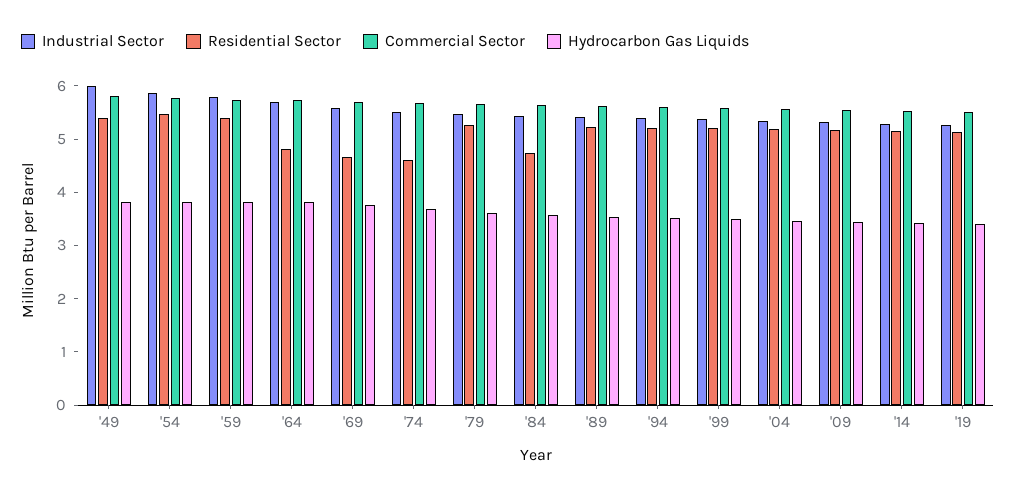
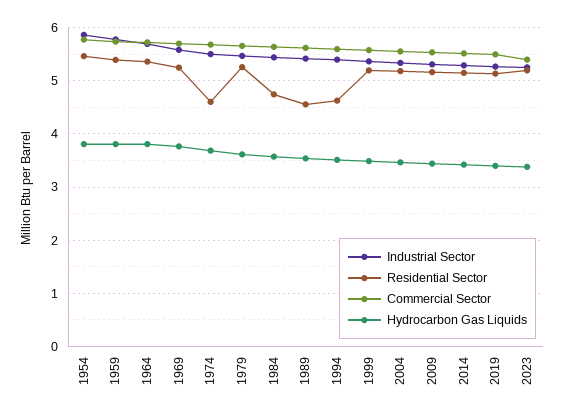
Industrial Sector, '49: 6 -> none
Residential Sector, '49: 5.4 -> none
Commercial Sector, '49: 5.8 -> none
Hydrocarbon Gas Liquids, '49: 3.8 -> none
Residential Sector, '64: 4.8 -> 5.4
Residential Sector, '69: 4.6 -> 5.2
Residential Sector, '89: 5.2 -> 4.6
Residential Sector, '94: 5.2 -> 4.6
Industrial Sector, 2023: none -> 5.2
Residential Sector, 2023: none -> 5.2
Commercial Sector, 2023: none -> 5.4
Hydrocarbon Gas Liquids, 2023: none -> 3.4

